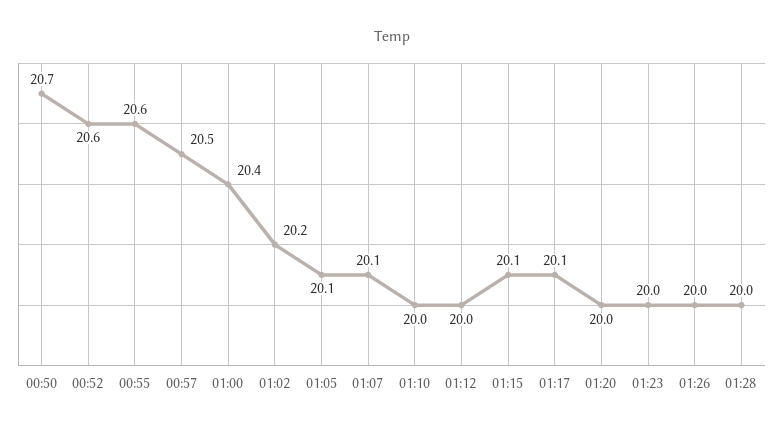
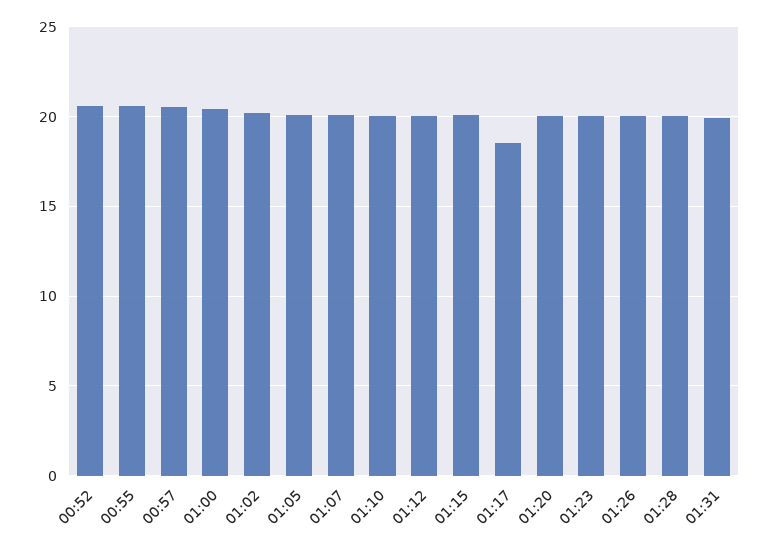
00:50: 20.7 -> none
01:17: 20.1 -> 18.5
01:31: none -> 20

